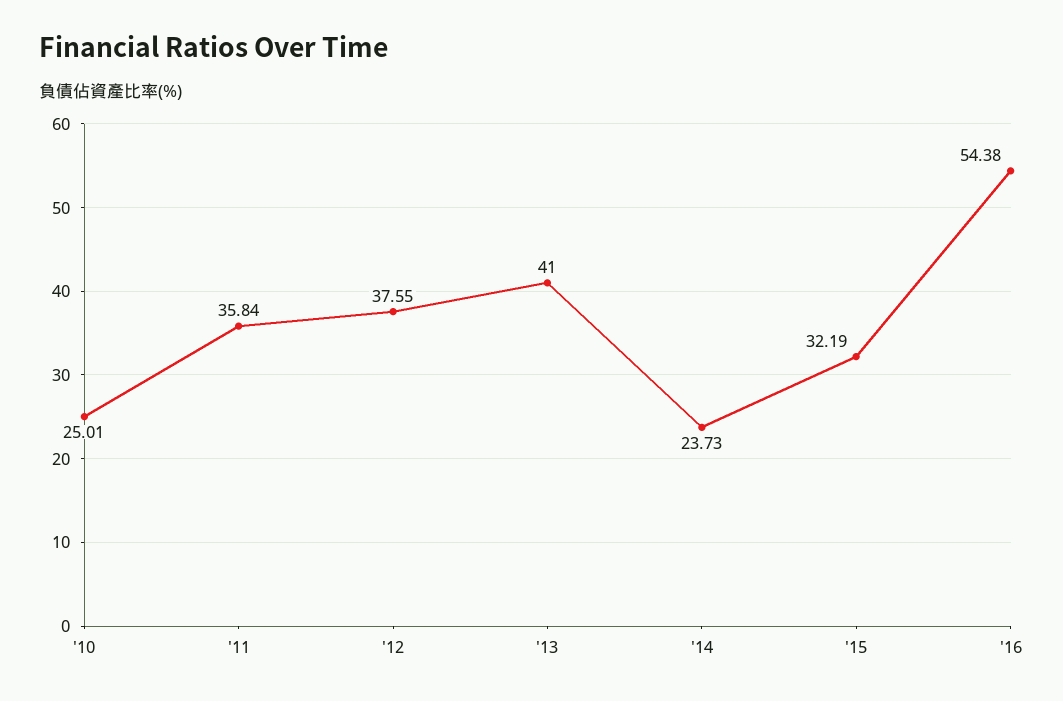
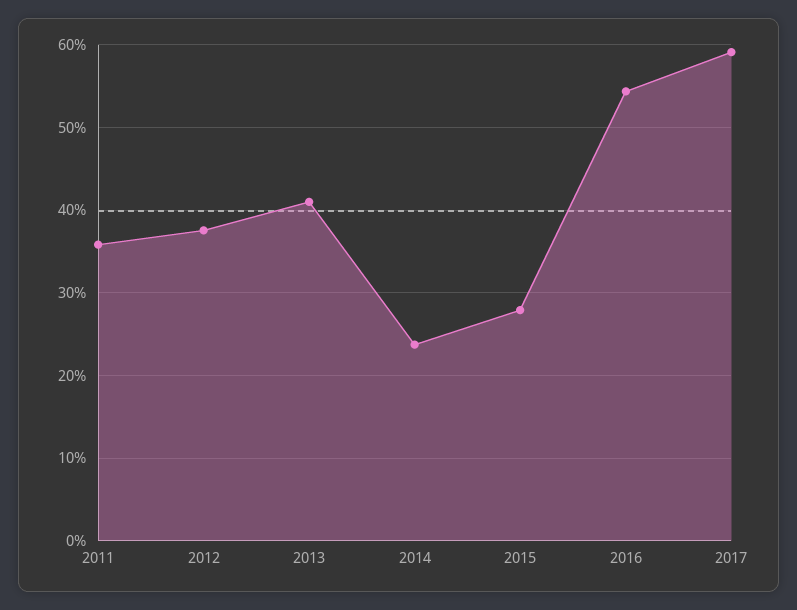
'10: 25.01 -> none
'15: 32.19 -> 28
2017: none -> 59

